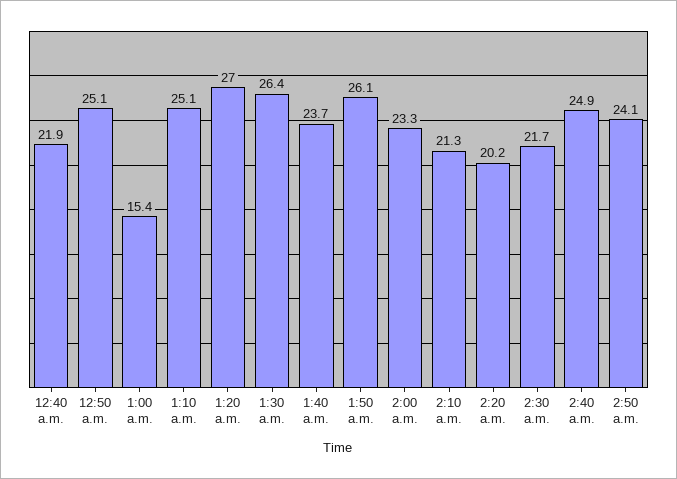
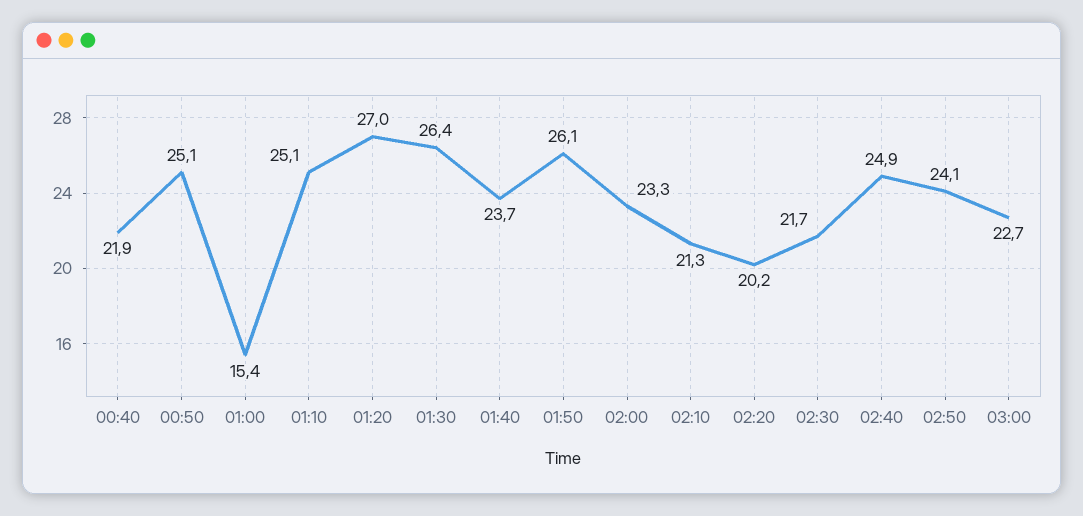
03:00: none -> 22.7

